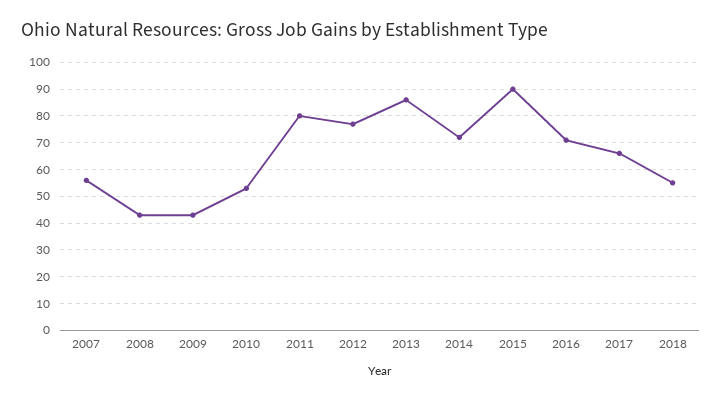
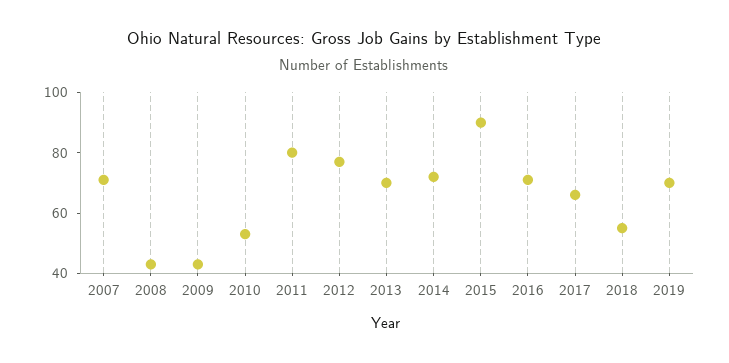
2007: 55 -> 70
2013: 85 -> 70
2019: none -> 70

